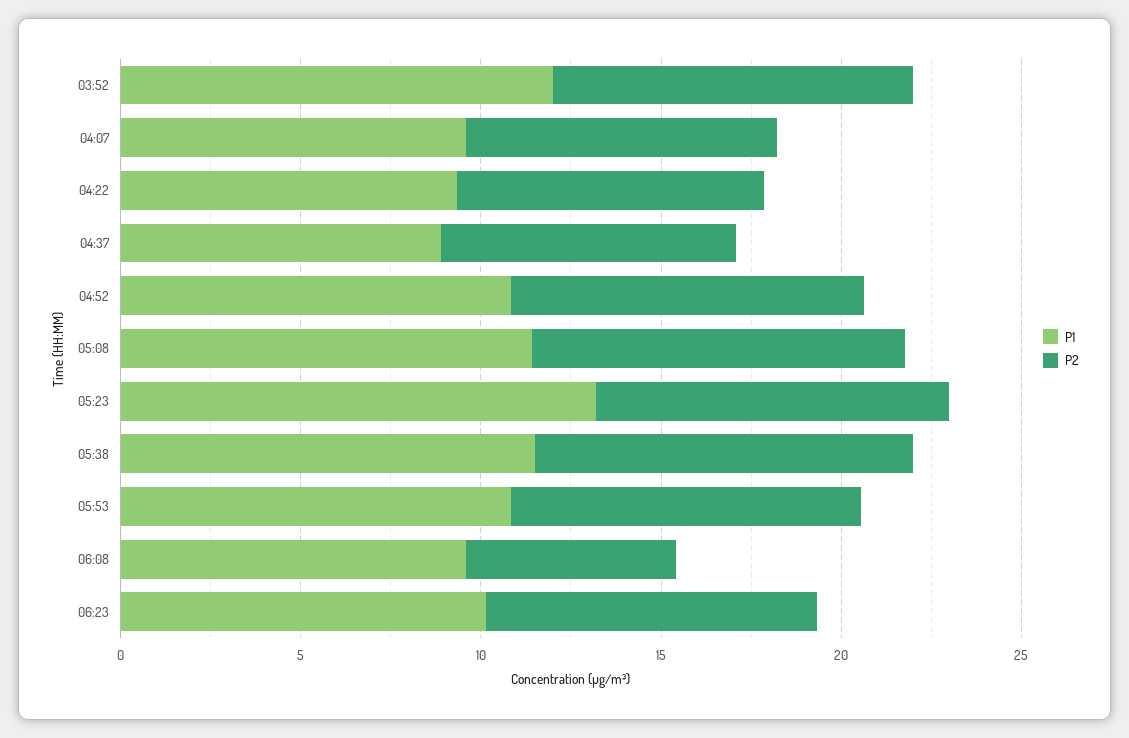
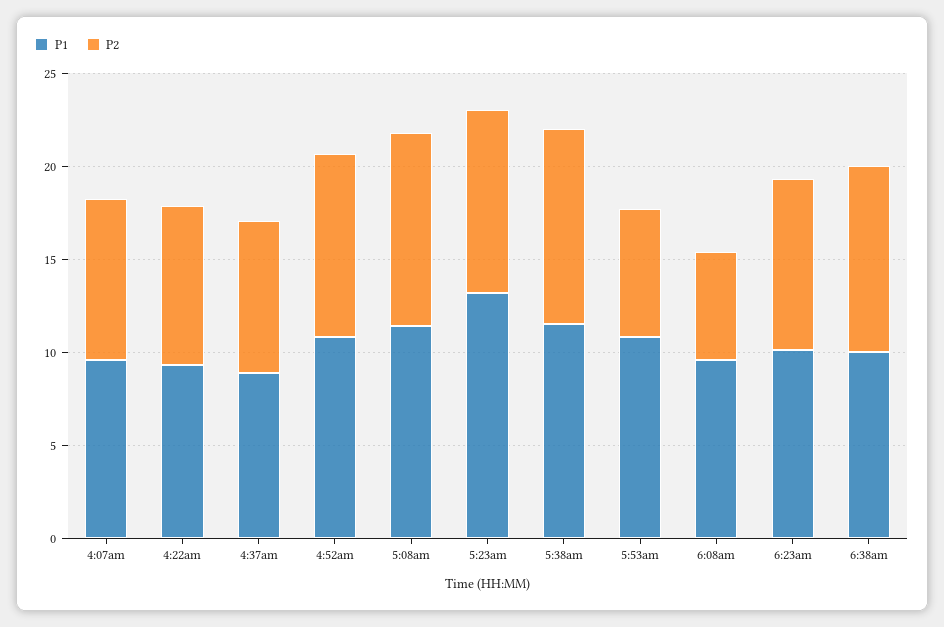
P1, 03:52: 12 -> none
P2, 03:52: 10 -> none
P2, 05:53: 10 -> 7
P1, 6:38am: none -> 10
P2, 6:38am: none -> 10

